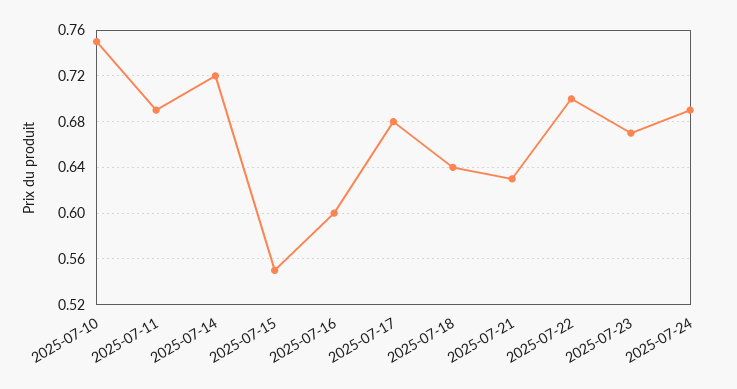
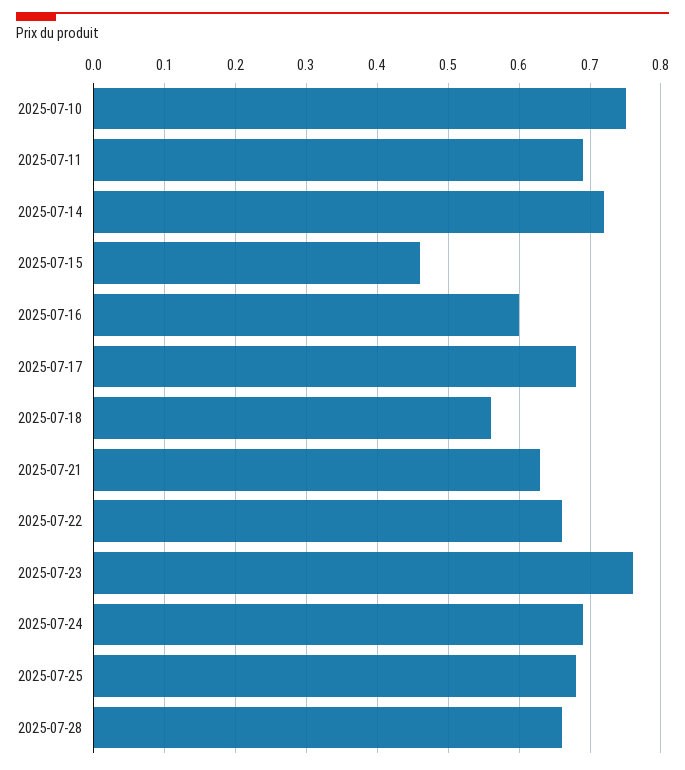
2025-07-15: 0.55 -> 0.46
2025-07-18: 0.64 -> 0.56
2025-07-22: 0.7 -> 0.66
2025-07-23: 0.67 -> 0.76
2025-07-25: none -> 0.68
2025-07-28: none -> 0.66

